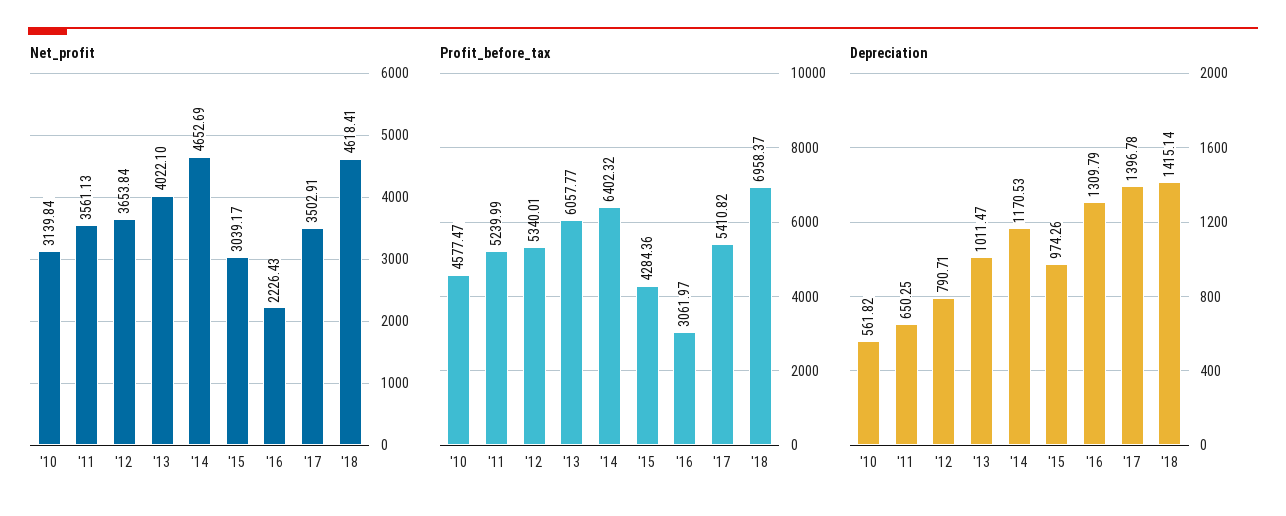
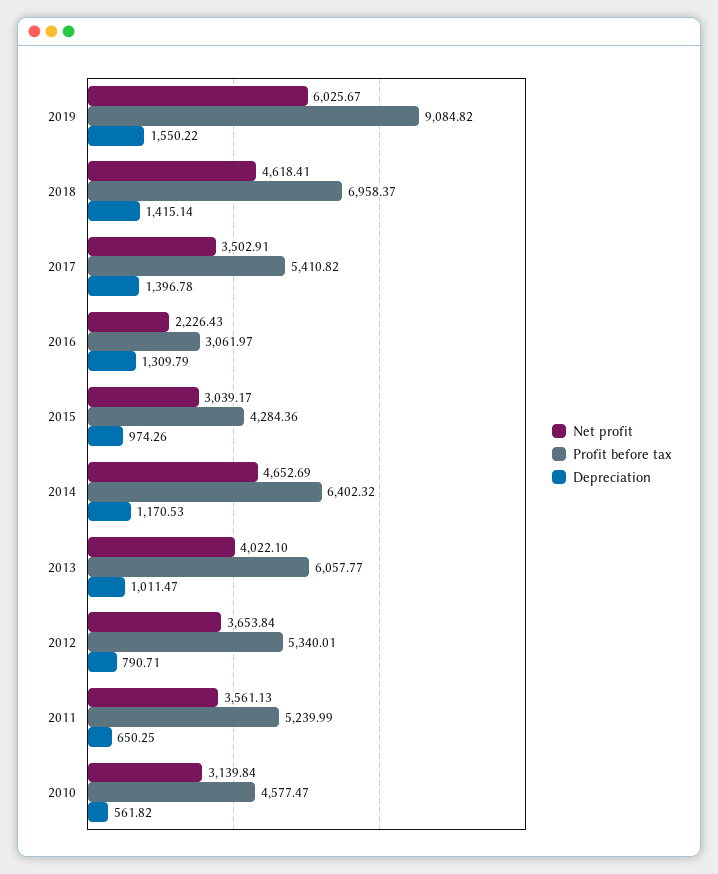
Net_profit, 2019: none -> 6025.67
Profit_before_tax, 2019: none -> 9084.82
Depreciation, 2019: none -> 1550.22

